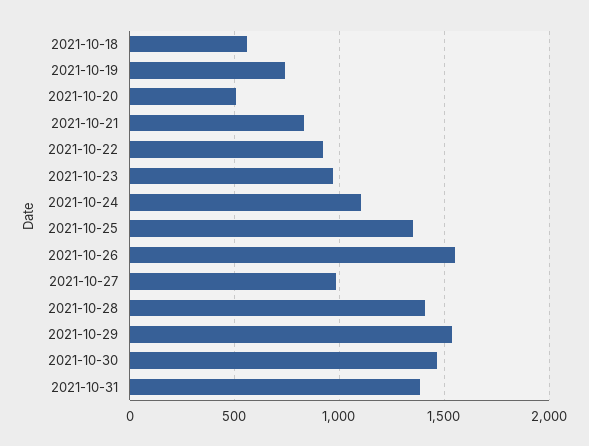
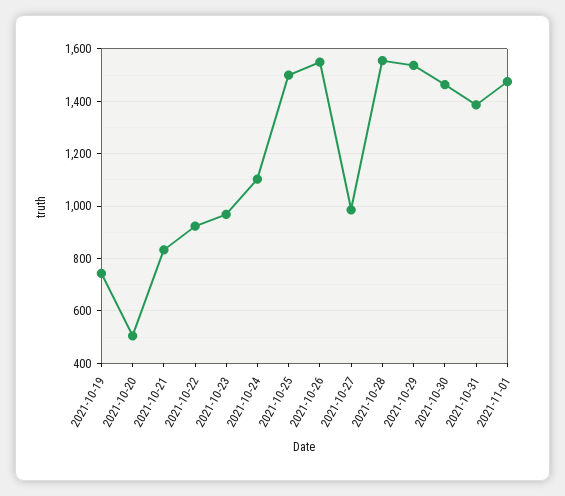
2021-10-18: 550 -> none
2021-10-25: 1350 -> 1500
2021-10-28: 1400 -> 1550
2021-11-01: none -> 1475

